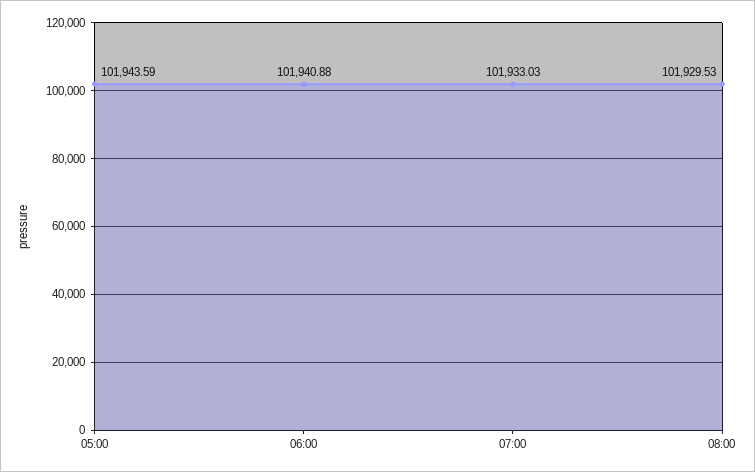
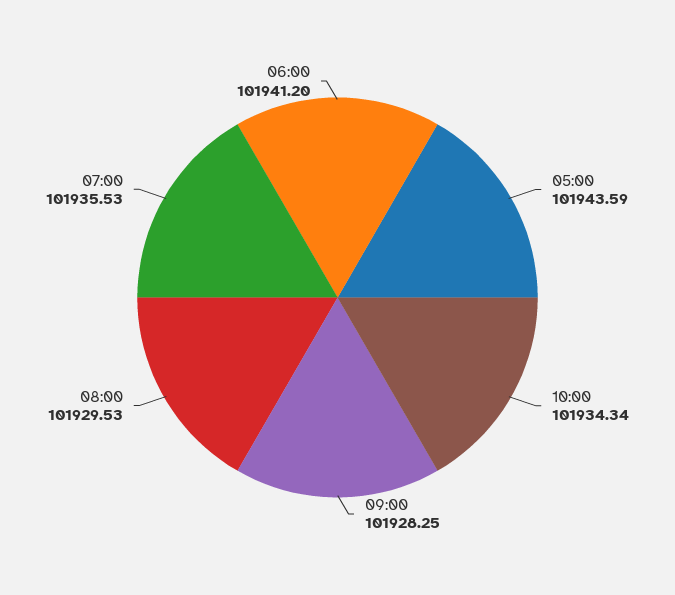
06:00: 101940.88 -> 101941.2
07:00: 101933.03 -> 101935.53
10:00: none -> 101934.34
09:00: none -> 101928.25

